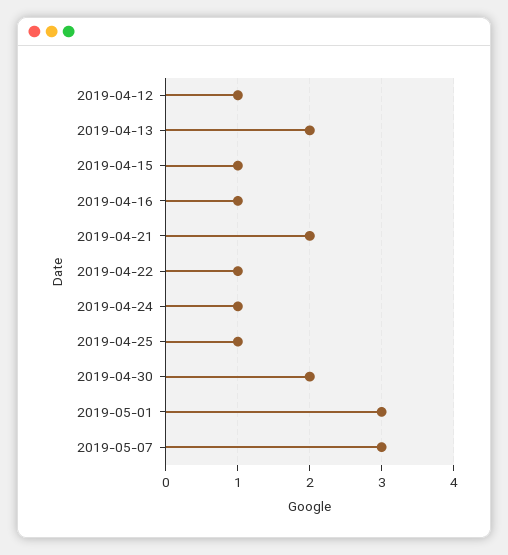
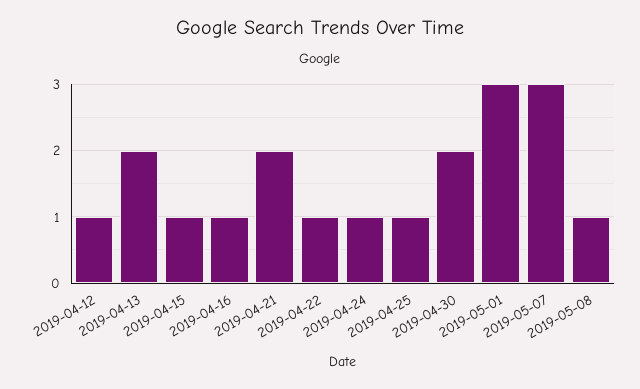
2019-05-08: none -> 1

